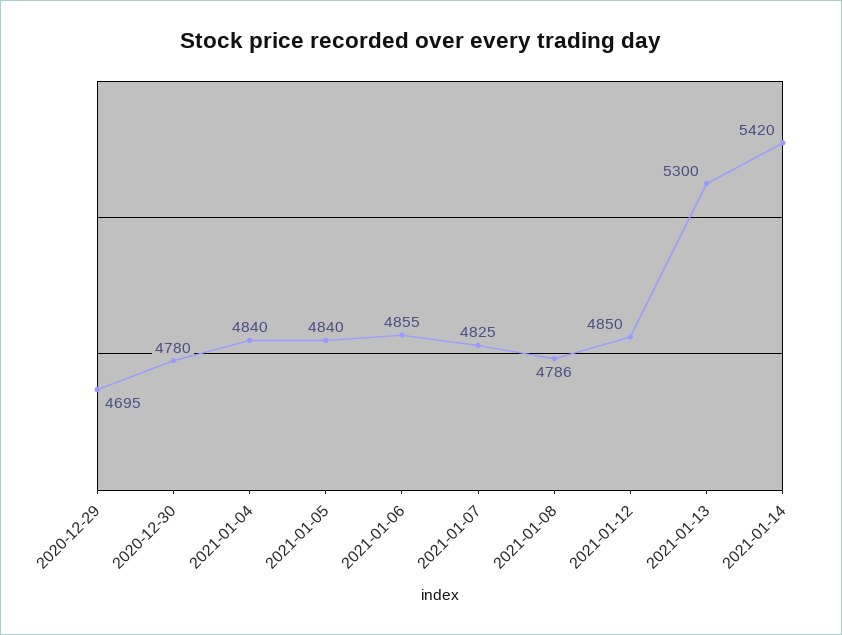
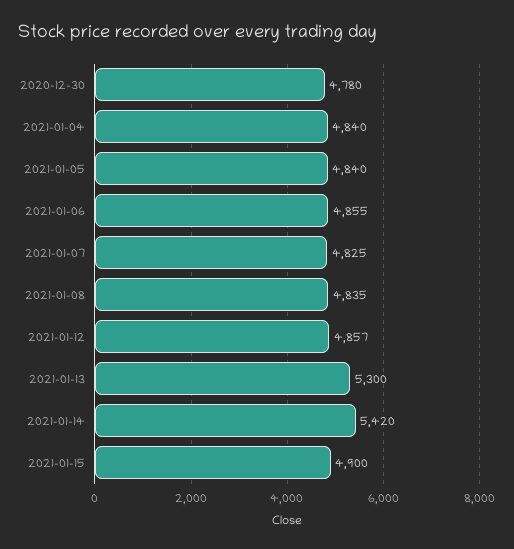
2020-12-29: 4695 -> none
2021-01-08: 4786 -> 4835
2021-01-12: 4850 -> 4857
2021-01-15: none -> 4900

